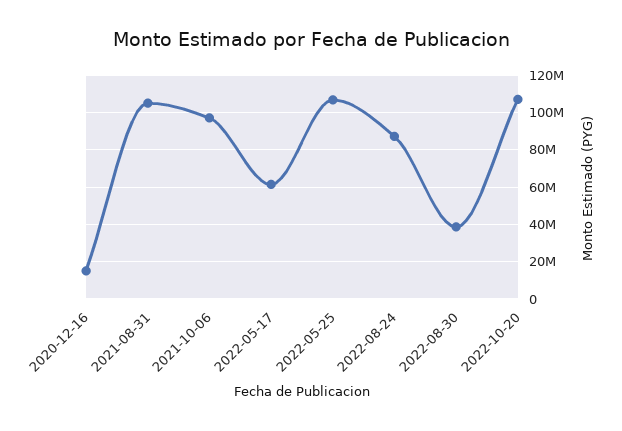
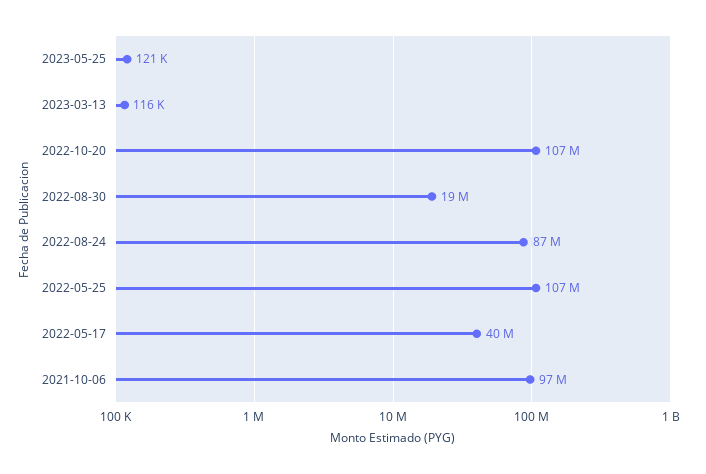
2020-12-16: 15000000 -> none
2021-08-31: 105000000 -> none
2022-05-17: 60000000 -> 40000000
2022-08-30: 40000000 -> 19000000
2023-05-25: none -> 121000
2023-03-13: none -> 116000

